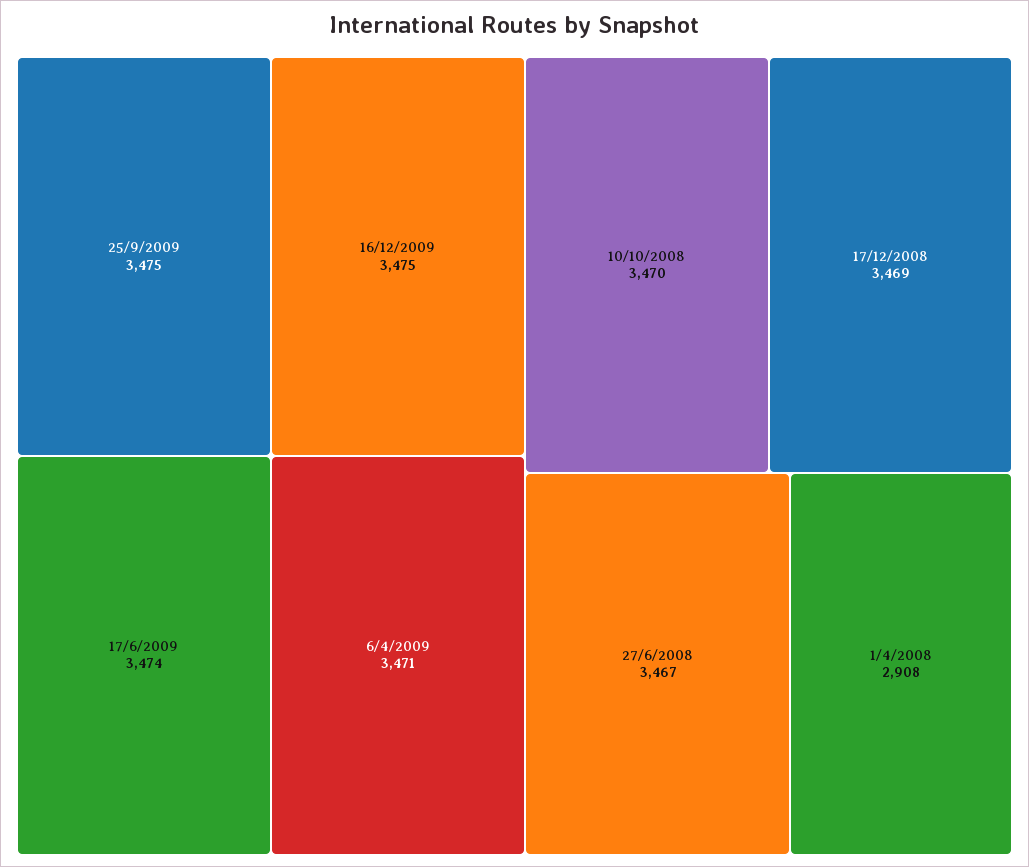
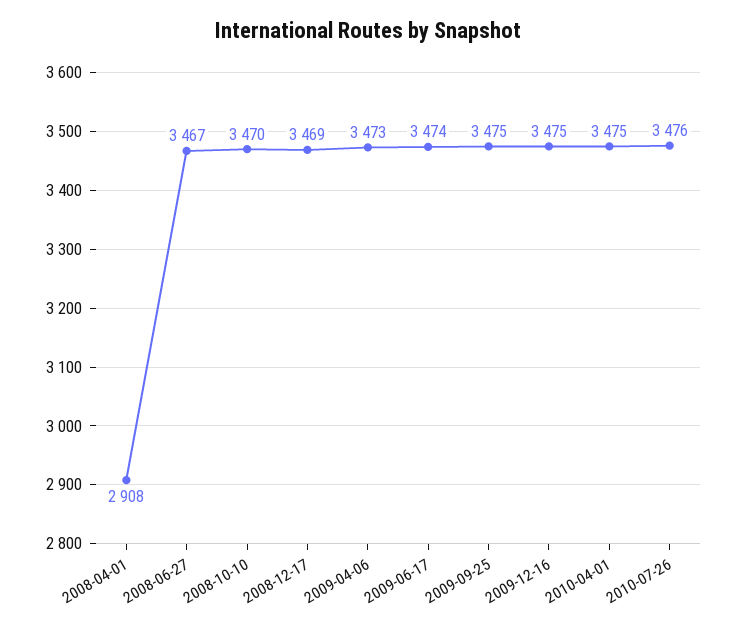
6/4/2009: 3471 -> 3473
2010-04-01: none -> 3475
2010-07-26: none -> 3476

